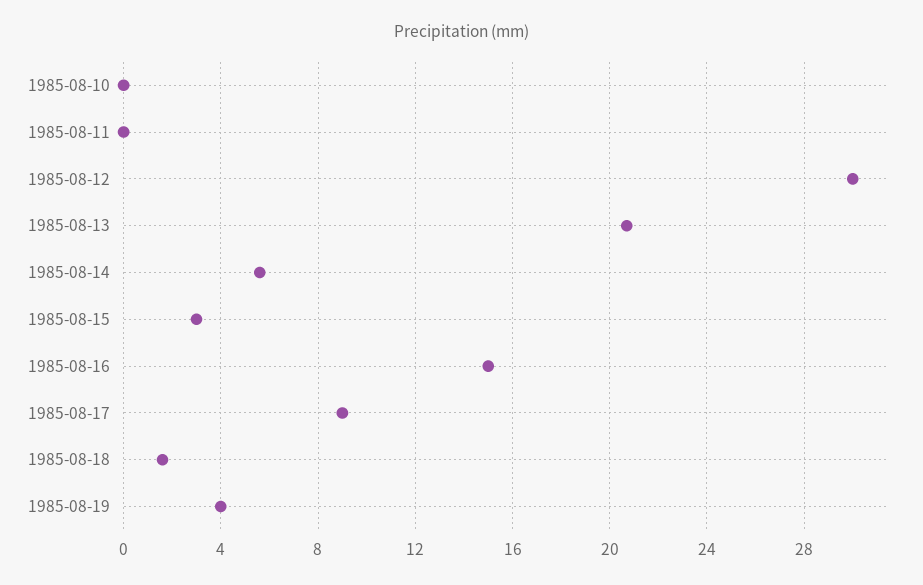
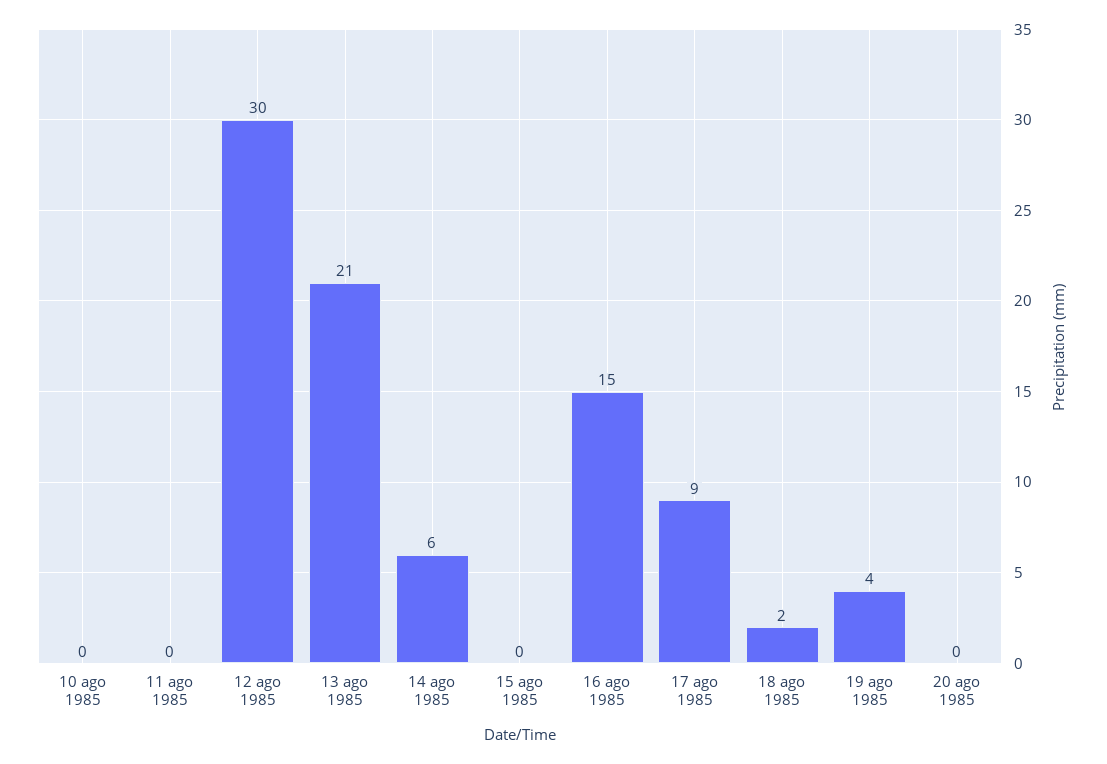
1985-08-15: 3 -> 0
20 ago 1985: none -> 0

